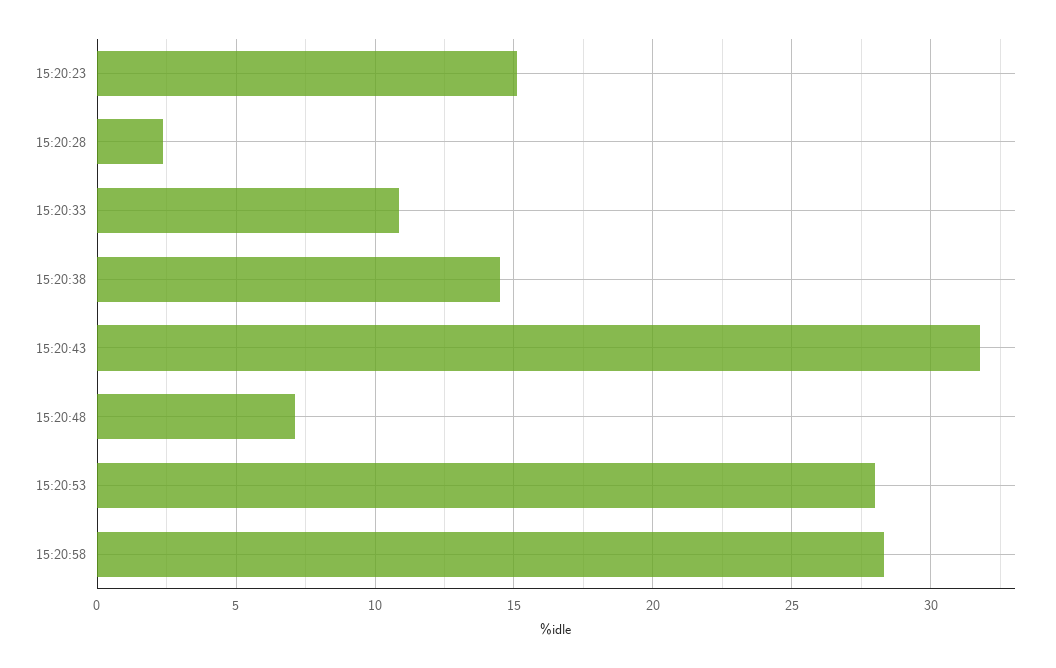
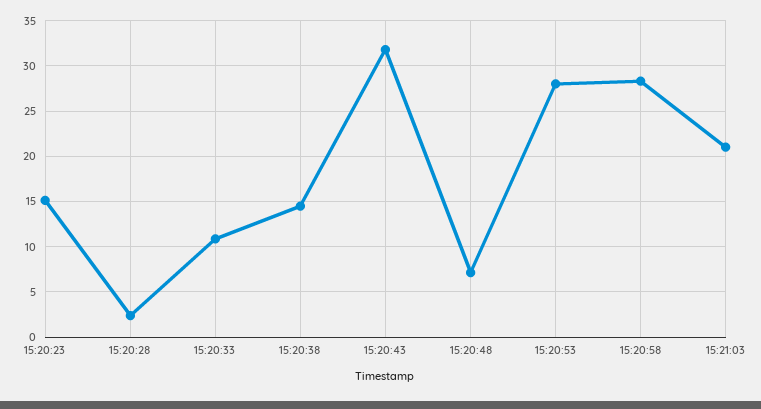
15:21:03: none -> 21

